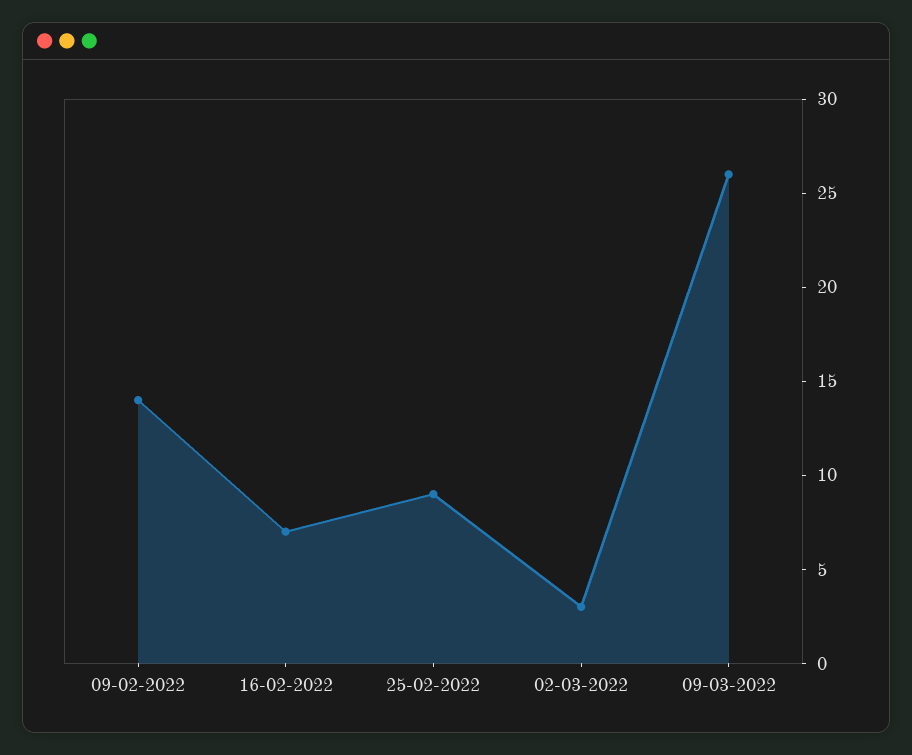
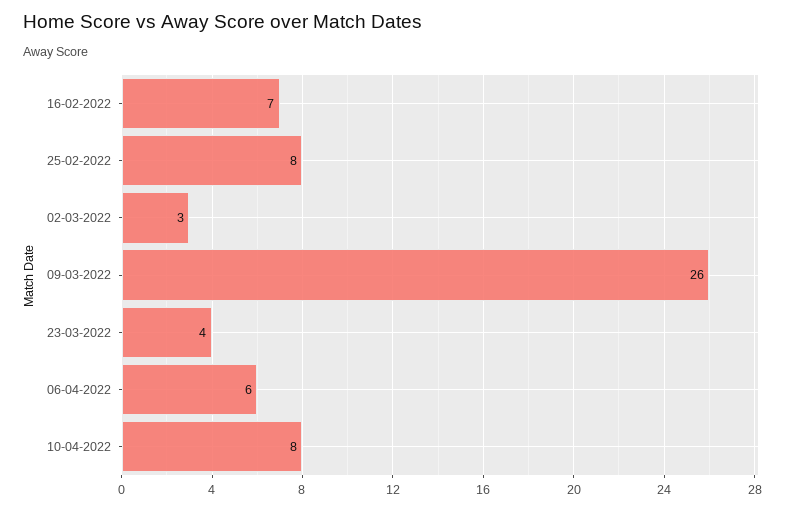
09-02-2022: 14 -> none
25-02-2022: 9 -> 8
23-03-2022: none -> 4
06-04-2022: none -> 6
10-04-2022: none -> 8

